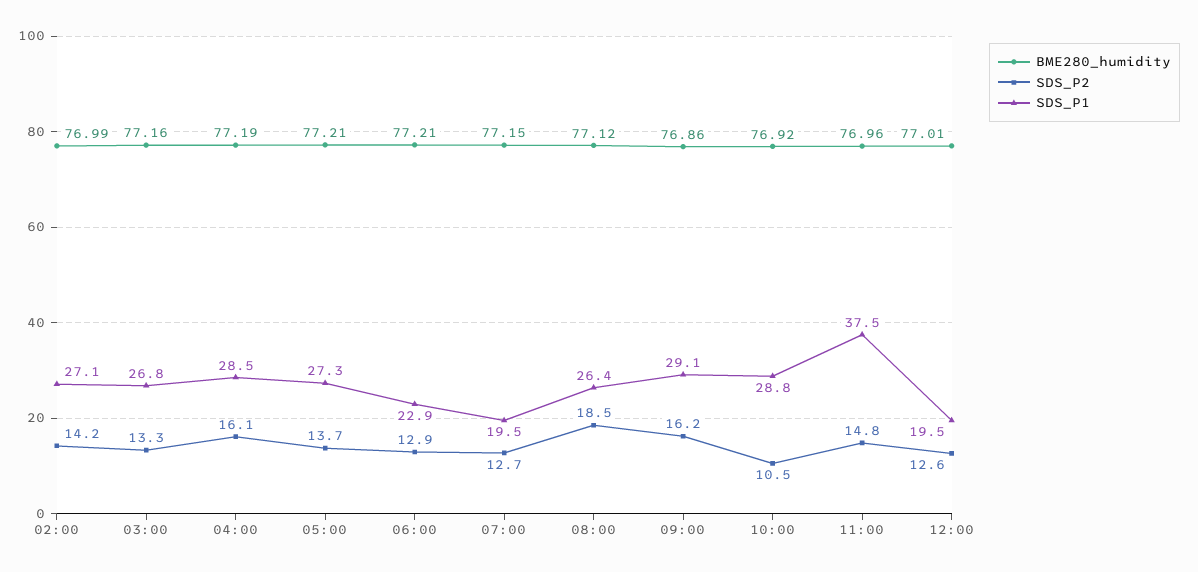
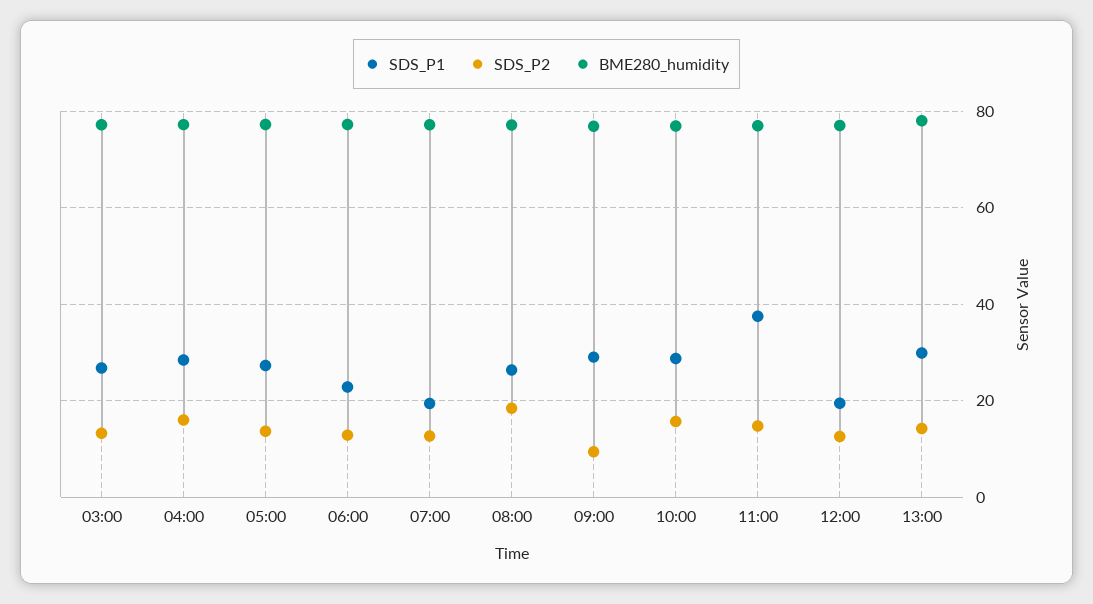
BME280_humidity, 02:00: 76.99 -> none
SDS_P2, 02:00: 14.2 -> none
SDS_P1, 02:00: 27.1 -> none
SDS_P2, 09:00: 16.2 -> 10
SDS_P2, 10:00: 10.5 -> 16
SDS_P1, 13:00: none -> 30
SDS_P2, 13:00: none -> 14
BME280_humidity, 13:00: none -> 78

